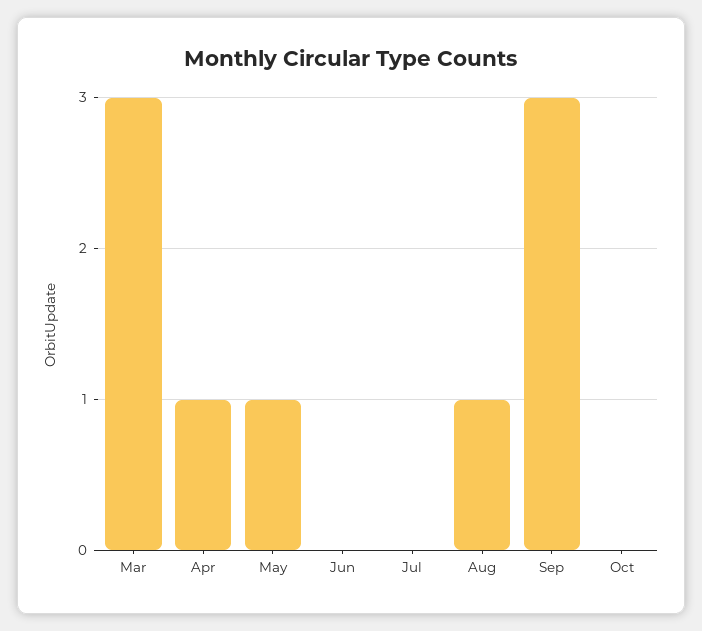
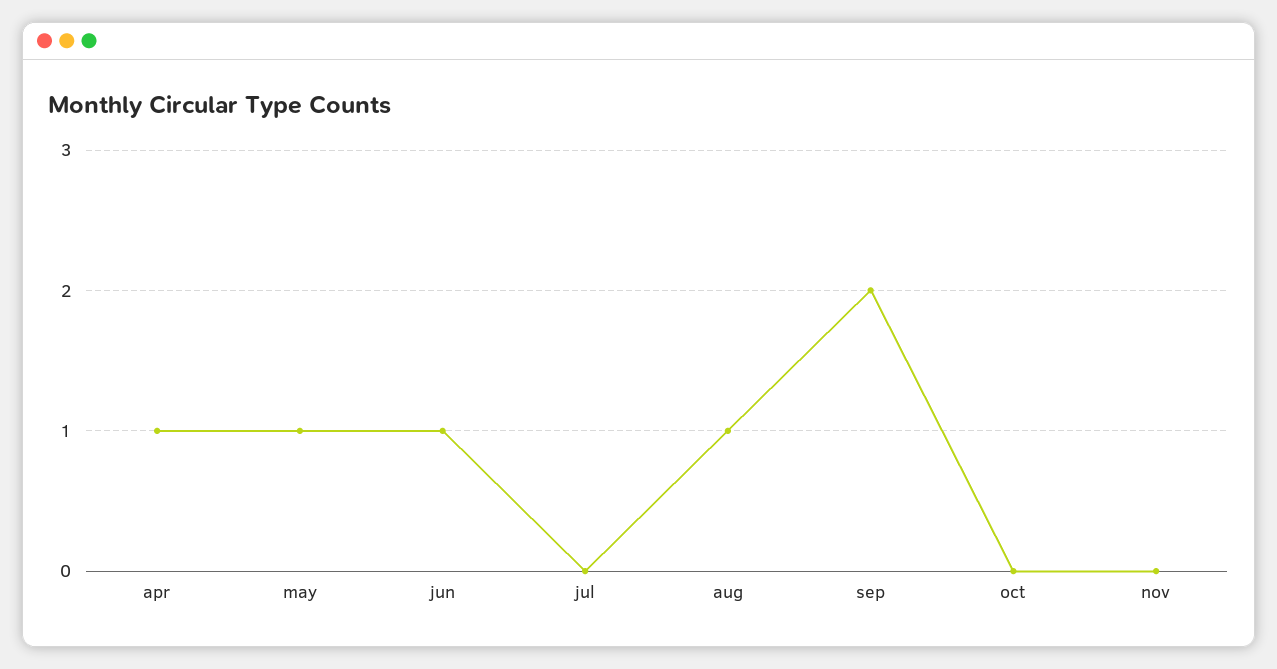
Mar: 3 -> none
Jun: 0 -> 1
Sep: 3 -> 2
nov: none -> 0

